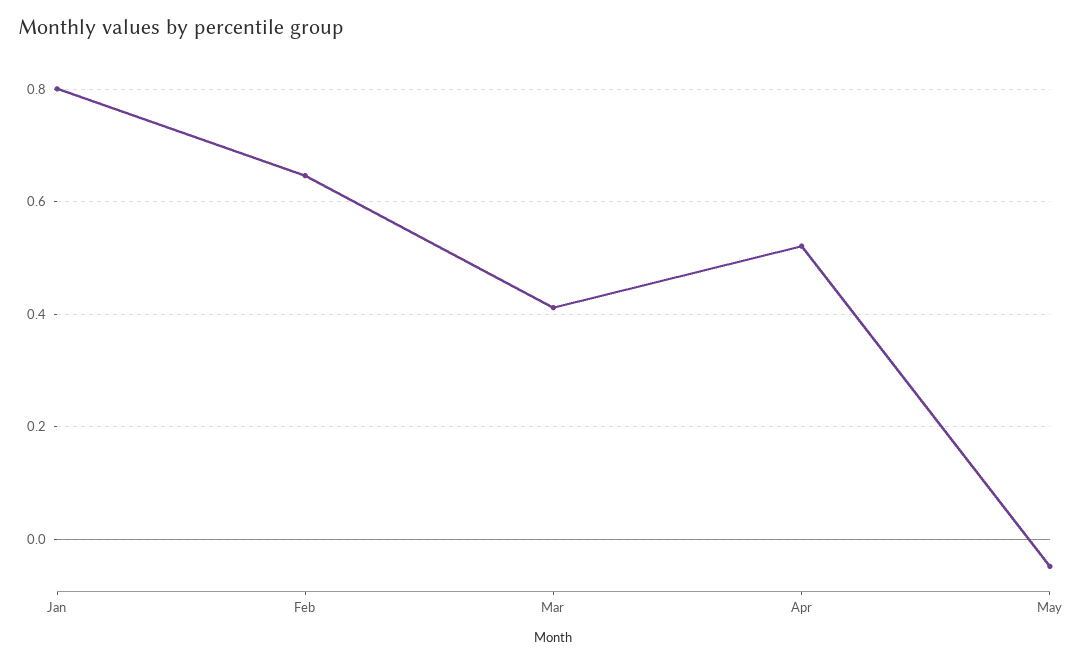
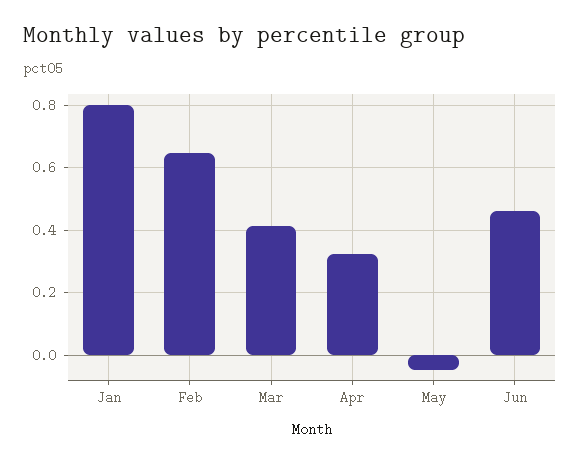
Apr: 0.52 -> 0.32
Jun: none -> 0.46

